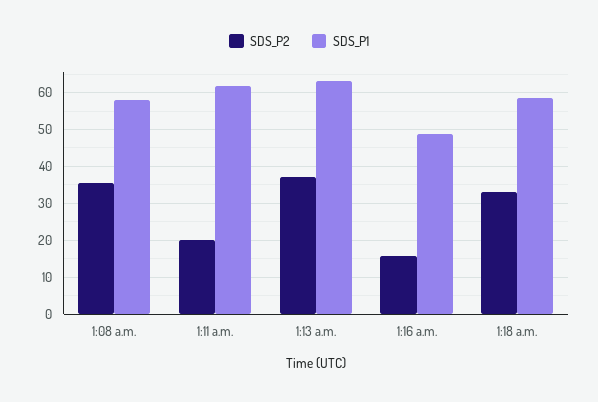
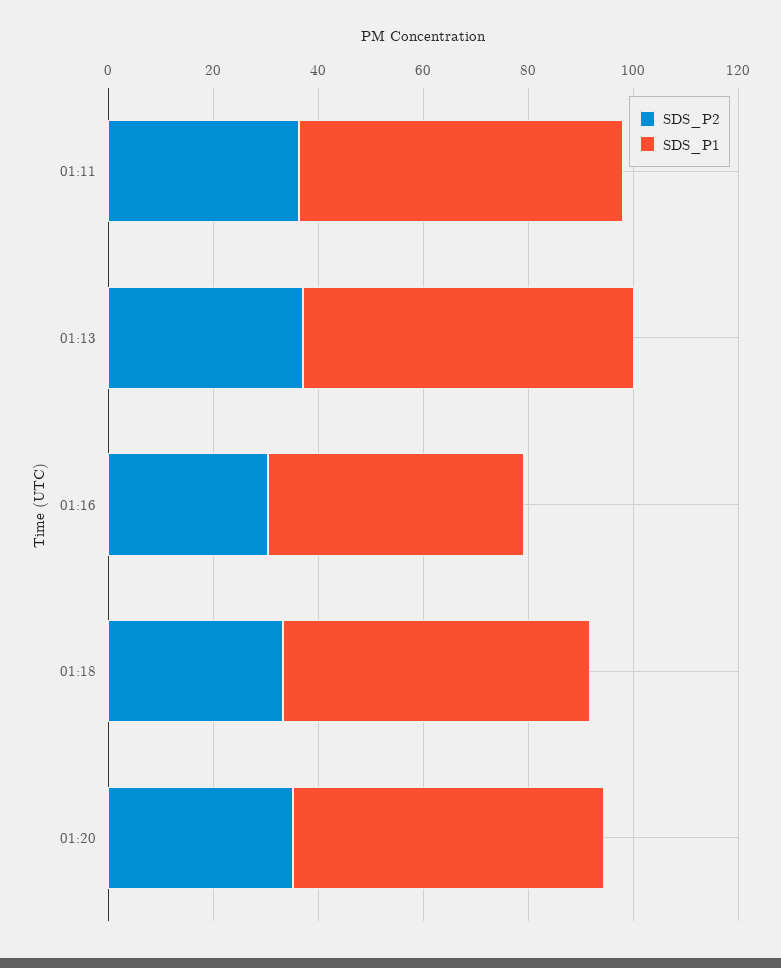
SDS_P2, 1:08 a.m.: 36 -> none
SDS_P1, 1:08 a.m.: 58 -> none
SDS_P2, 1:11 a.m.: 20 -> 35
SDS_P2, 1:16 a.m.: 16 -> 30
SDS_P2, 01:20: none -> 35
SDS_P1, 01:20: none -> 60

